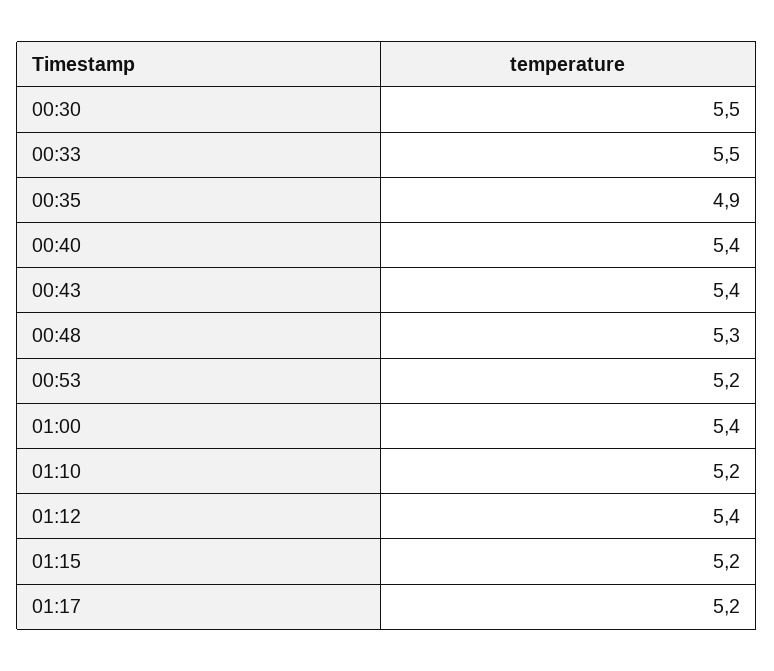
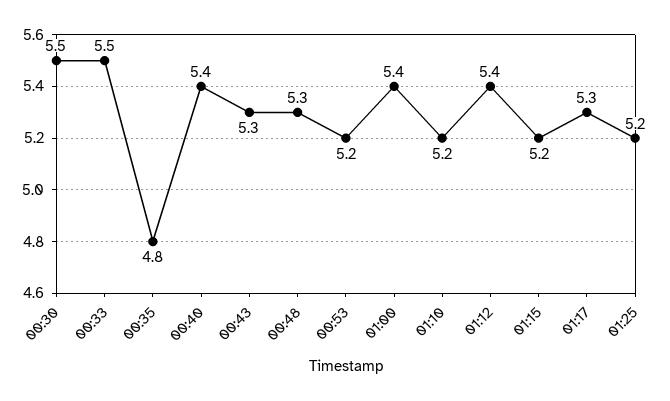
00:35: 4.9 -> 4.8
00:43: 5.4 -> 5.3
01:17: 5.2 -> 5.3
01:25: none -> 5.2

